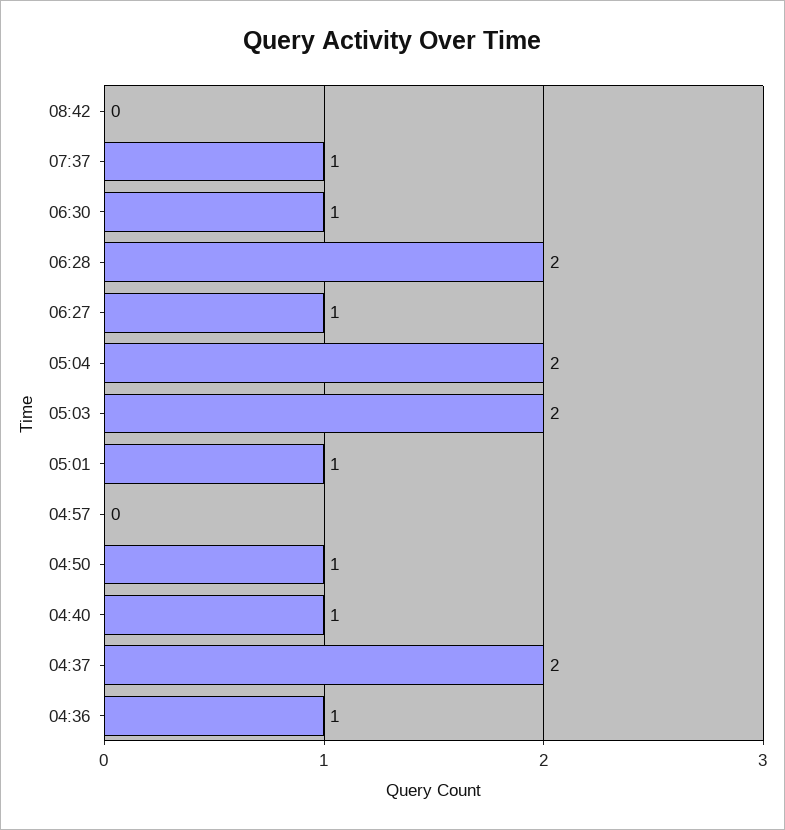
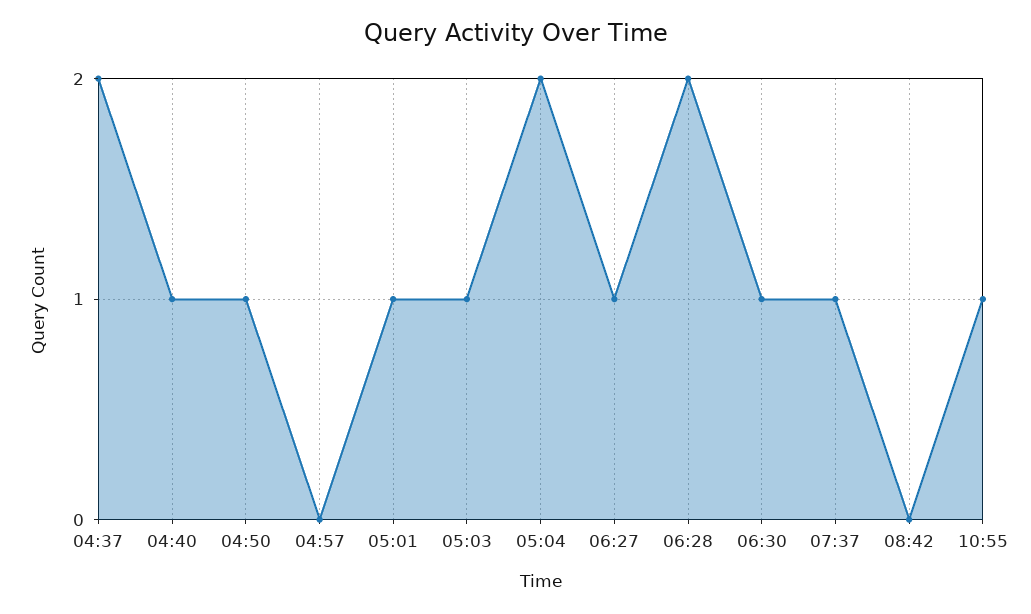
05:03: 2 -> 1
04:36: 1 -> none
10:55: none -> 1

